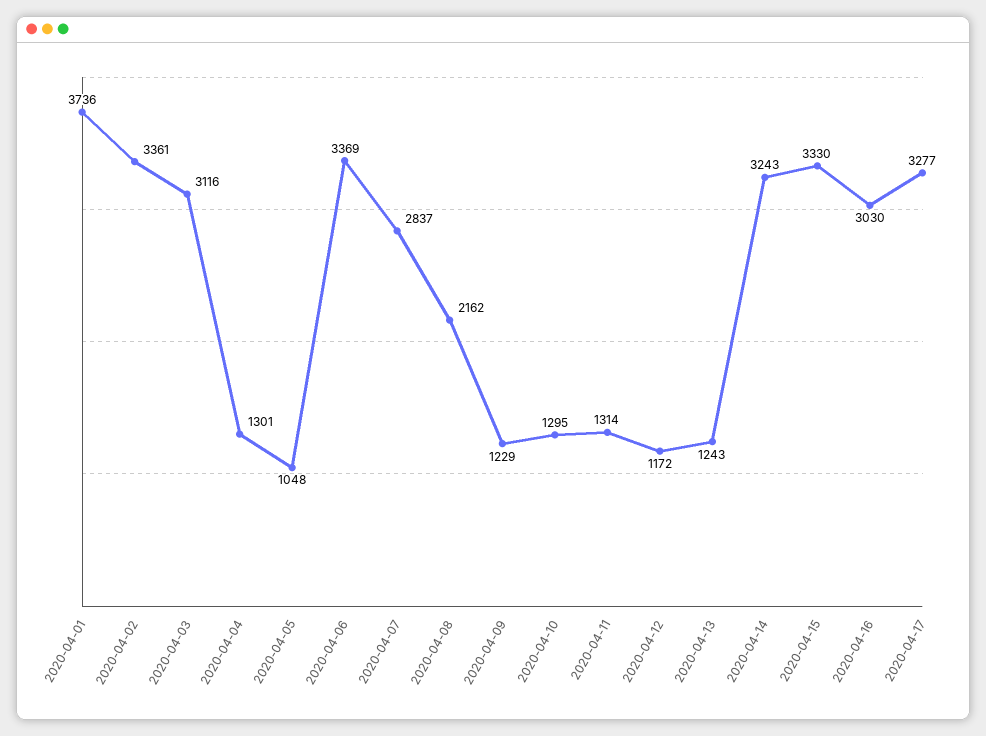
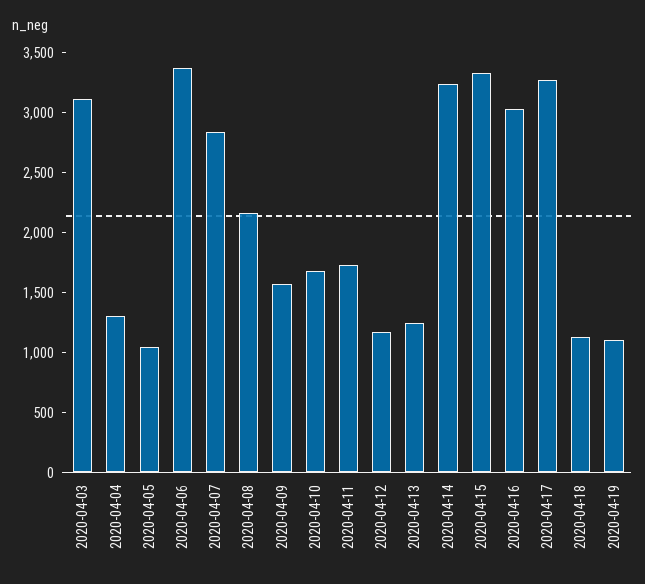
2020-04-01: 3736 -> none
2020-04-02: 3361 -> none
2020-04-09: 1229 -> 1600
2020-04-10: 1295 -> 1700
2020-04-11: 1314 -> 1700
2020-04-18: none -> 1100
2020-04-19: none -> 1100

